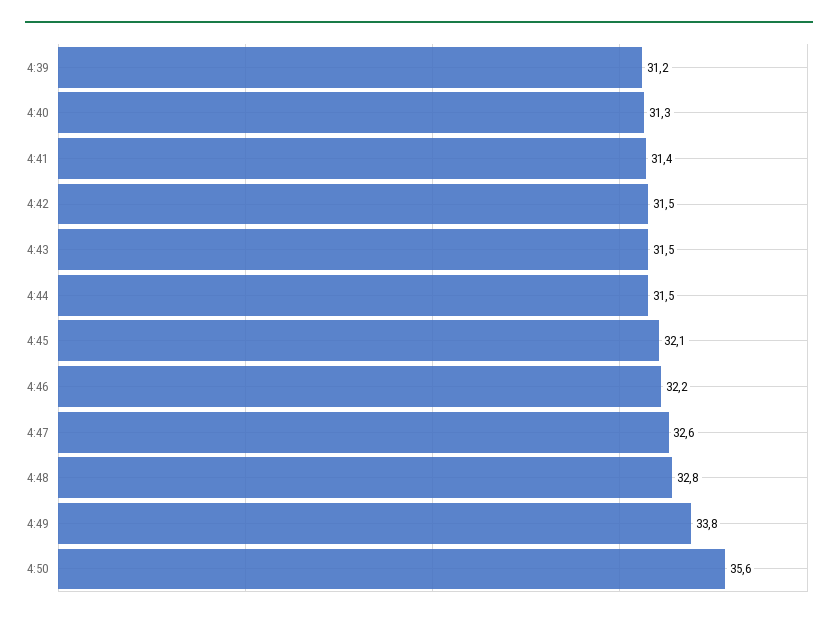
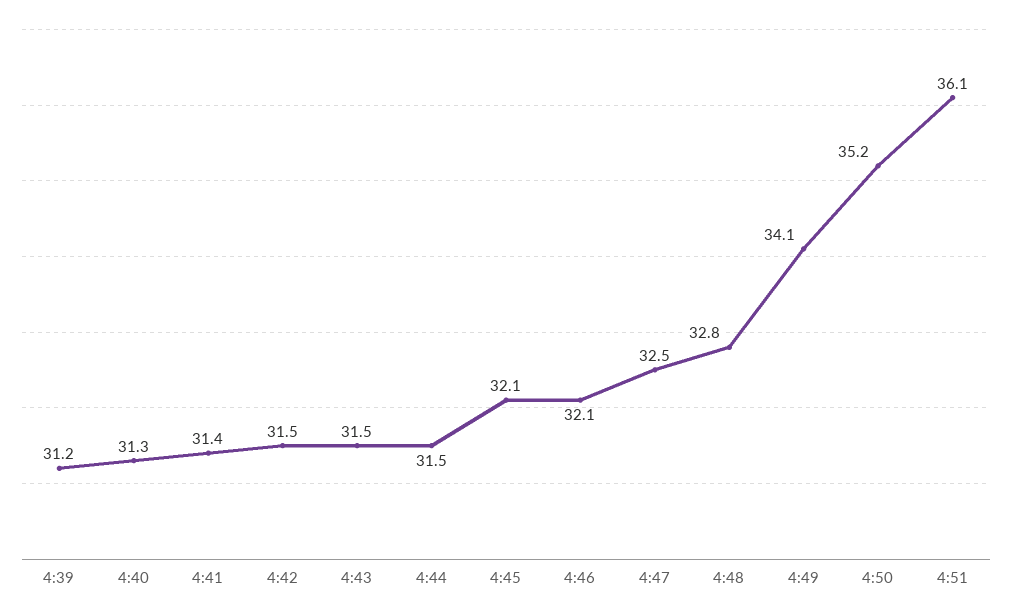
4:46: 32.2 -> 32.1
4:47: 32.6 -> 32.5
4:49: 33.8 -> 34.1
4:50: 35.6 -> 35.2
4:51: none -> 36.1

